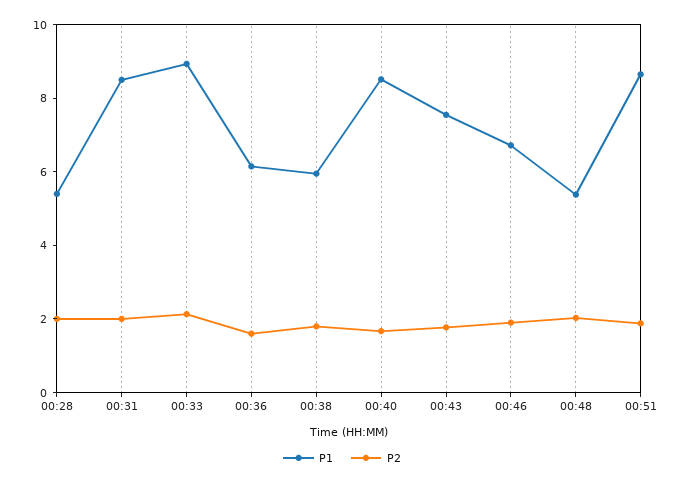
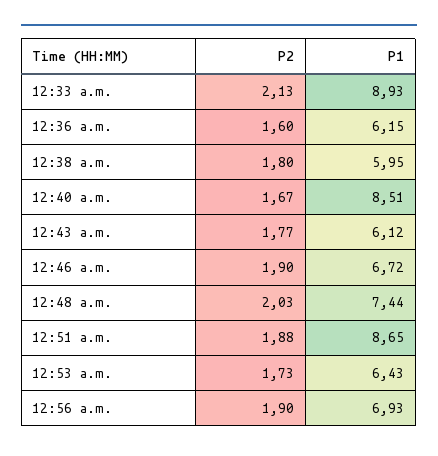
P1, 00:28: 5.5 -> none
P2, 00:28: 2 -> none
P1, 00:31: 8.5 -> none
P2, 00:31: 2 -> none
P1, 00:43: 7.5 -> 6.12
P1, 00:48: 5.5 -> 7.44
P2, 12:53 a.m.: none -> 1.73
P1, 12:53 a.m.: none -> 6.43
P2, 12:56 a.m.: none -> 1.9
P1, 12:56 a.m.: none -> 6.93

